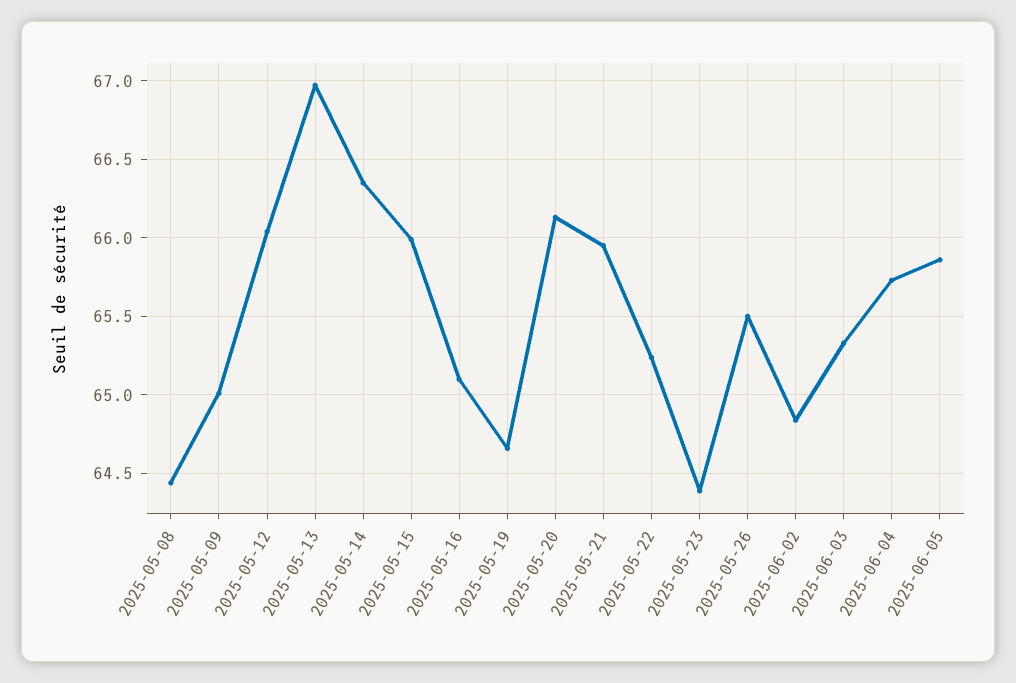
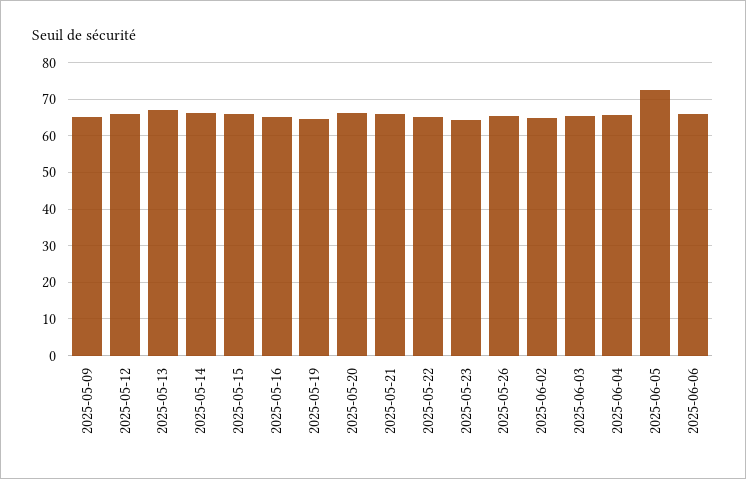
2025-05-08: 64.45 -> none
2025-06-05: 65.85 -> 72
2025-06-06: none -> 66

